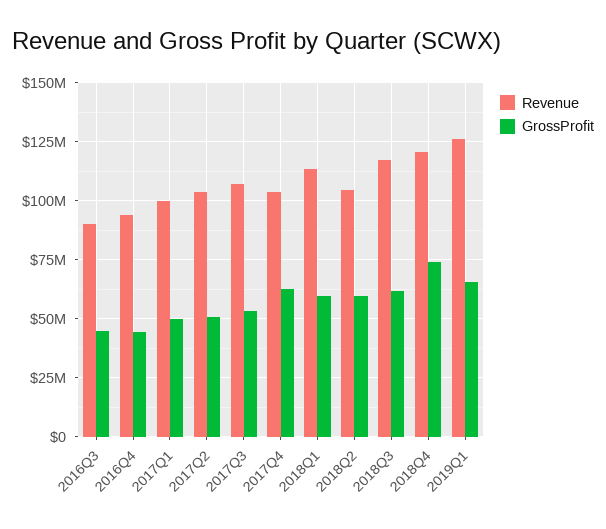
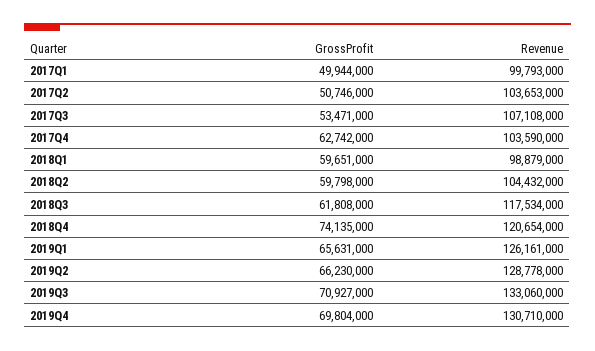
Revenue, 2016Q3: 90000000 -> none
GrossProfit, 2016Q3: 45000000 -> none
Revenue, 2016Q4: 95000000 -> none
GrossProfit, 2016Q4: 45000000 -> none
Revenue, 2018Q1: 115000000 -> 98879000
GrossProfit, 2019Q2: none -> 66230000
Revenue, 2019Q2: none -> 128778000
GrossProfit, 2019Q3: none -> 70927000
Revenue, 2019Q3: none -> 133060000
GrossProfit, 2019Q4: none -> 69804000
Revenue, 2019Q4: none -> 130710000

